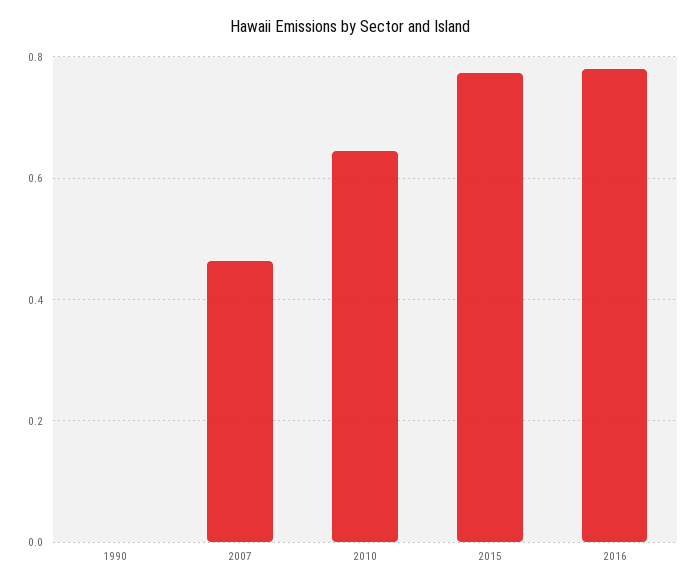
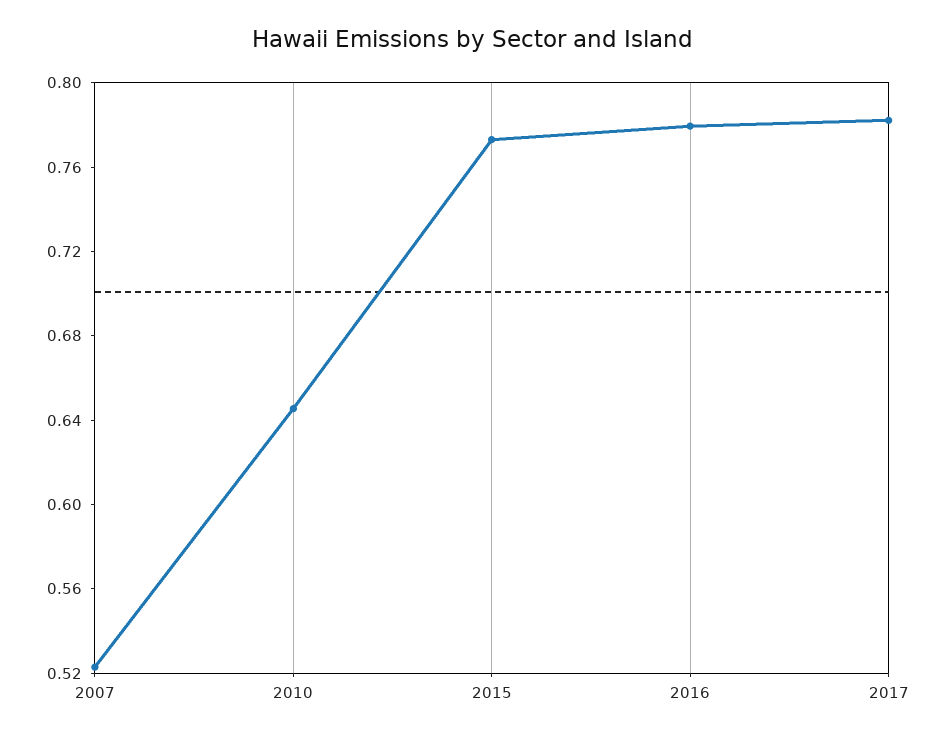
1990: 0 -> none
2007: 0.46 -> 0.52
2017: none -> 0.78

